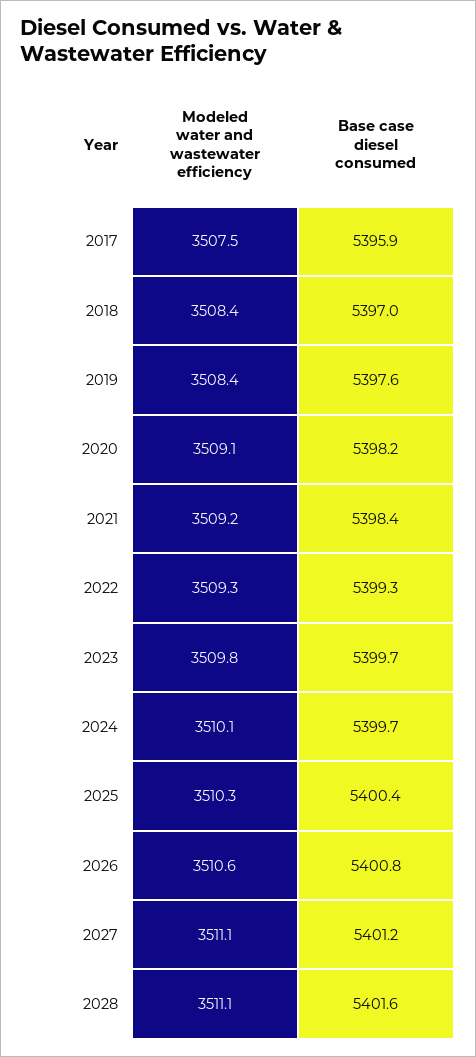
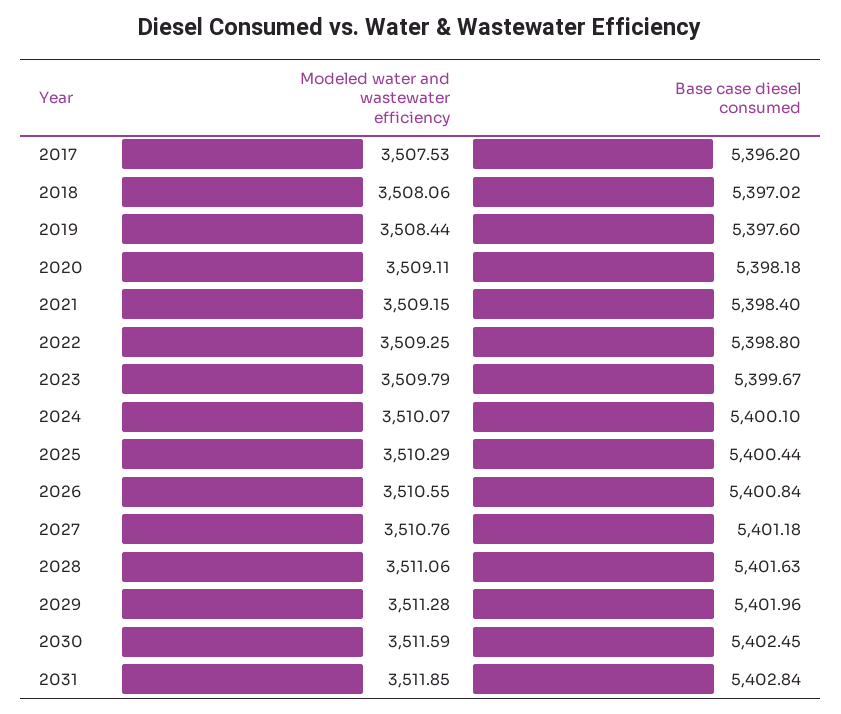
Base case diesel consumed, 2017: 5395.9 -> 5396.2
Modeled water and wastewater efficiency, 2018: 3508.4 -> 3508.06
Base case diesel consumed, 2022: 5399.3 -> 5398.8
Base case diesel consumed, 2024: 5399.7 -> 5400.1
Modeled water and wastewater efficiency, 2027: 3511.1 -> 3510.76
Modeled water and wastewater efficiency, 2029: none -> 3511.28
Base case diesel consumed, 2029: none -> 5401.96
Modeled water and wastewater efficiency, 2030: none -> 3511.59
Base case diesel consumed, 2030: none -> 5402.45
Modeled water and wastewater efficiency, 2031: none -> 3511.85
Base case diesel consumed, 2031: none -> 5402.84

